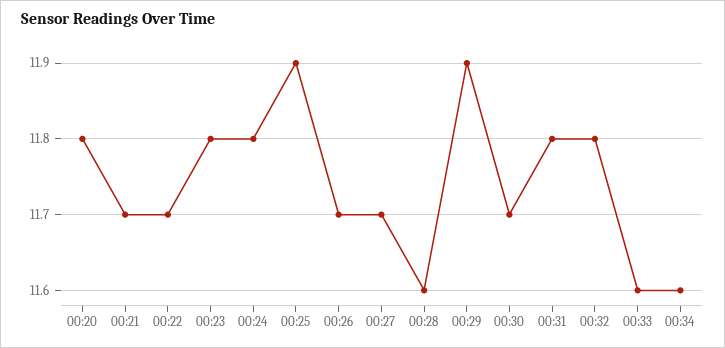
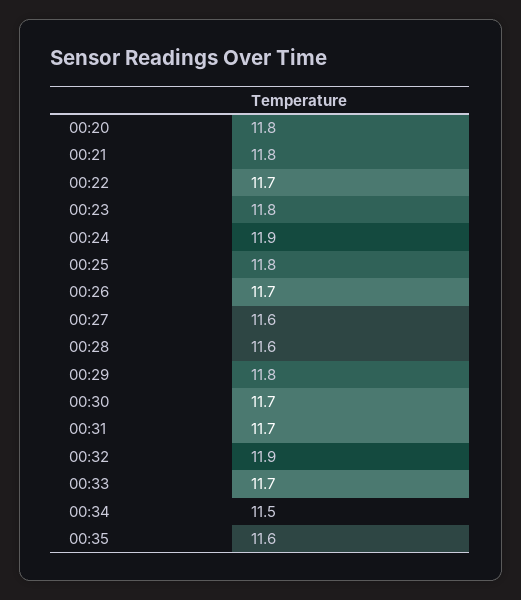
00:21: 11.7 -> 11.8
00:24: 11.8 -> 11.9
00:25: 11.9 -> 11.8
00:27: 11.7 -> 11.6
00:29: 11.9 -> 11.8
00:31: 11.8 -> 11.7
00:32: 11.8 -> 11.9
00:33: 11.6 -> 11.7
00:34: 11.6 -> 11.5
00:35: none -> 11.6

